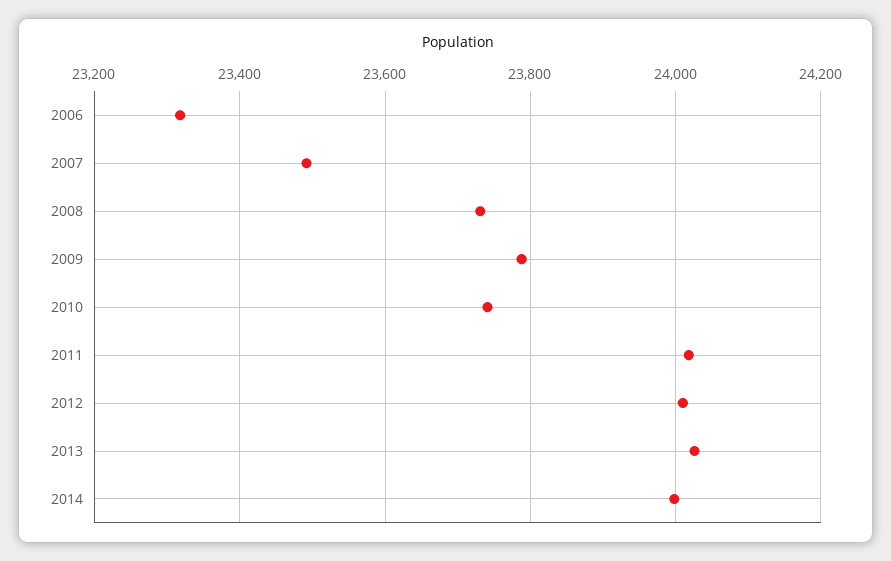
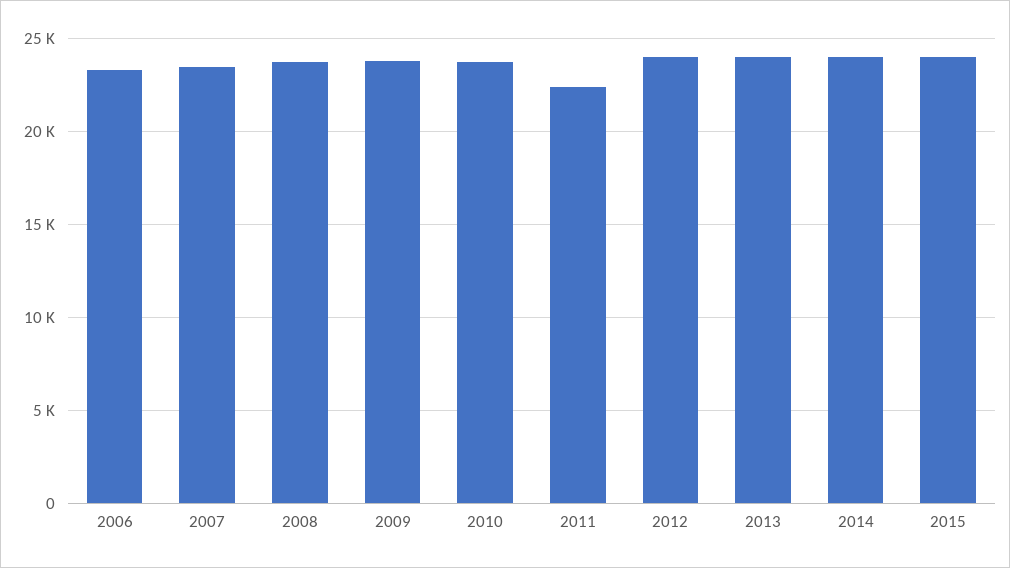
2011: 24020 -> 22500
2015: none -> 24000

